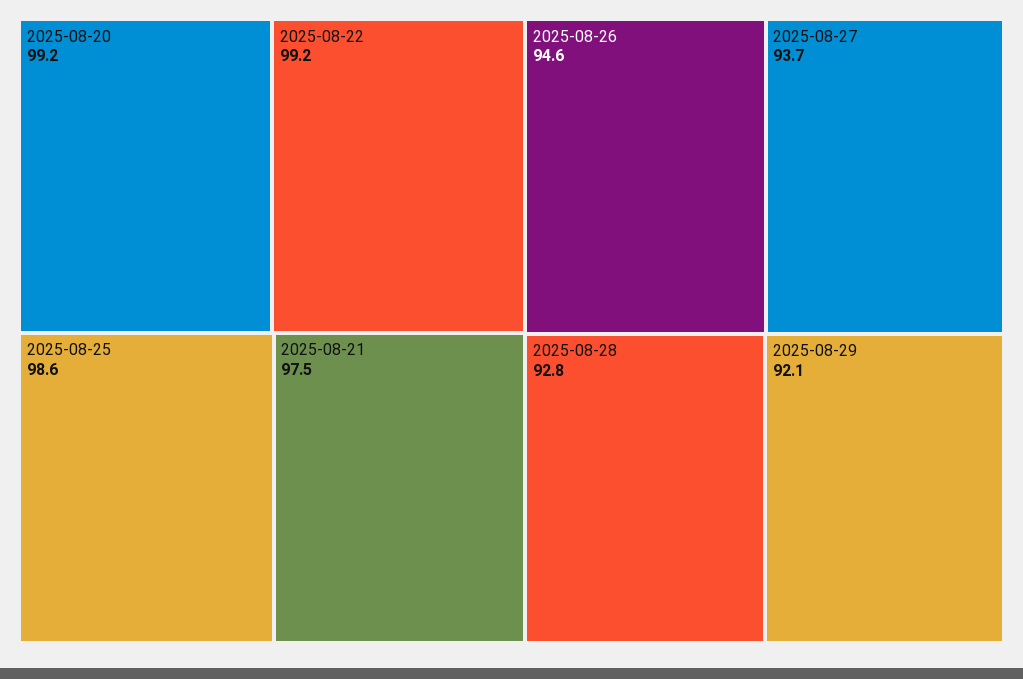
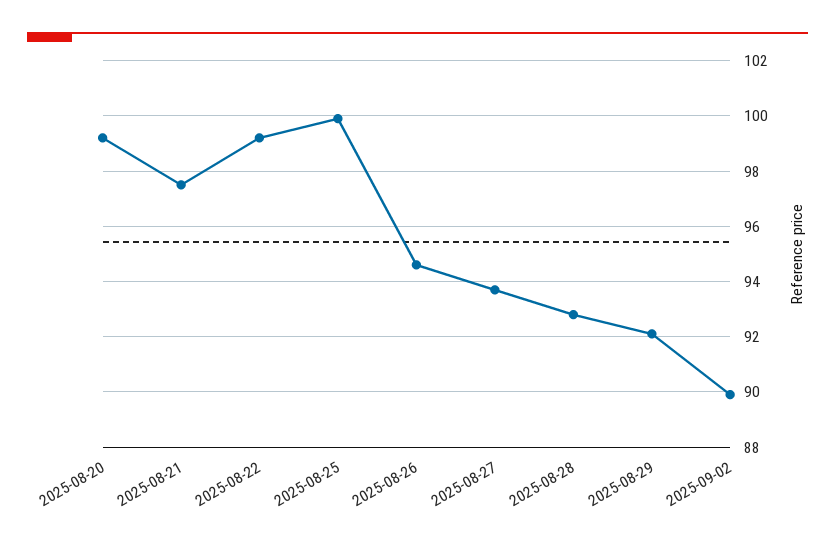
2025-08-25: 98.6 -> 100
2025-09-02: none -> 90

